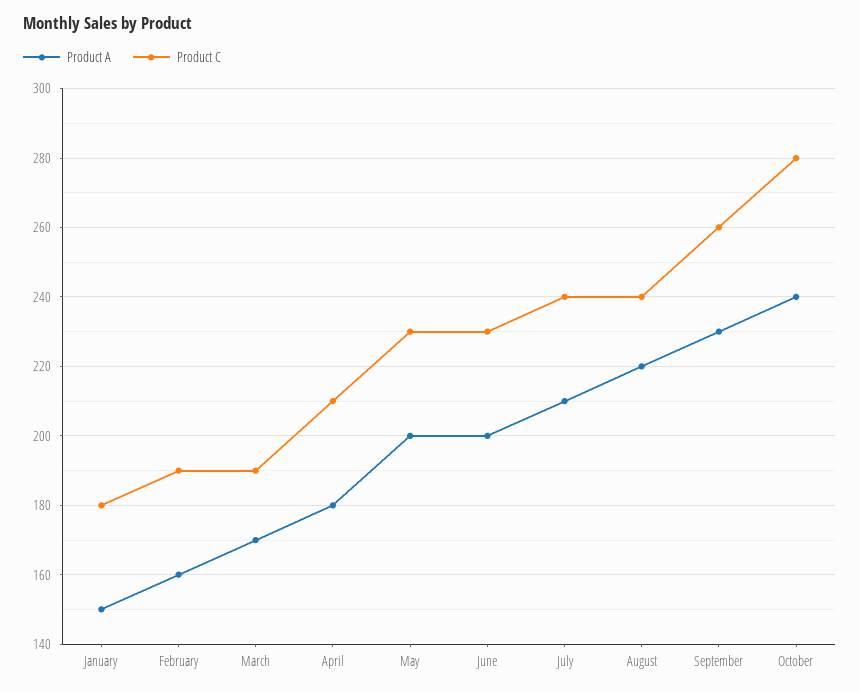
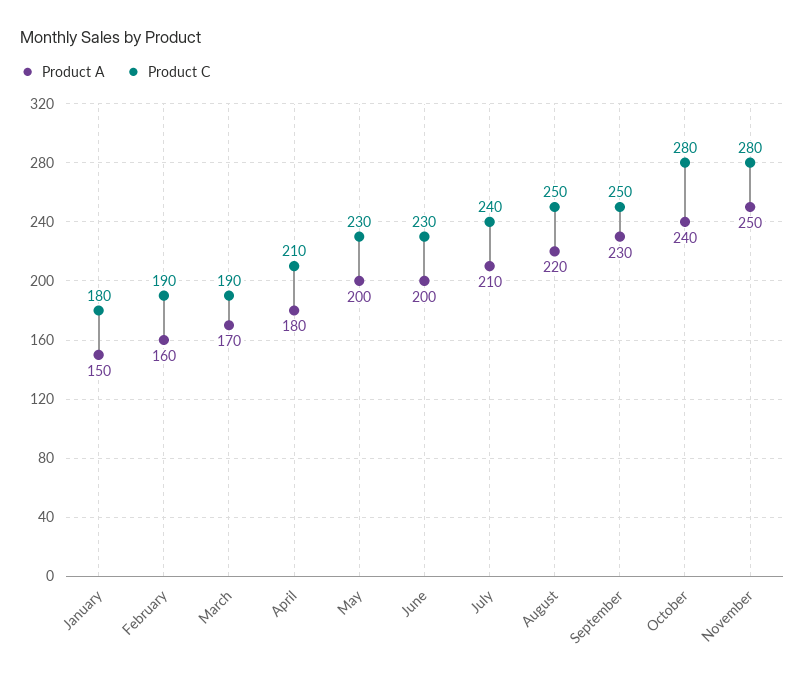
Product C, August: 240 -> 250
Product C, September: 260 -> 250
Product A, November: none -> 250
Product C, November: none -> 280

